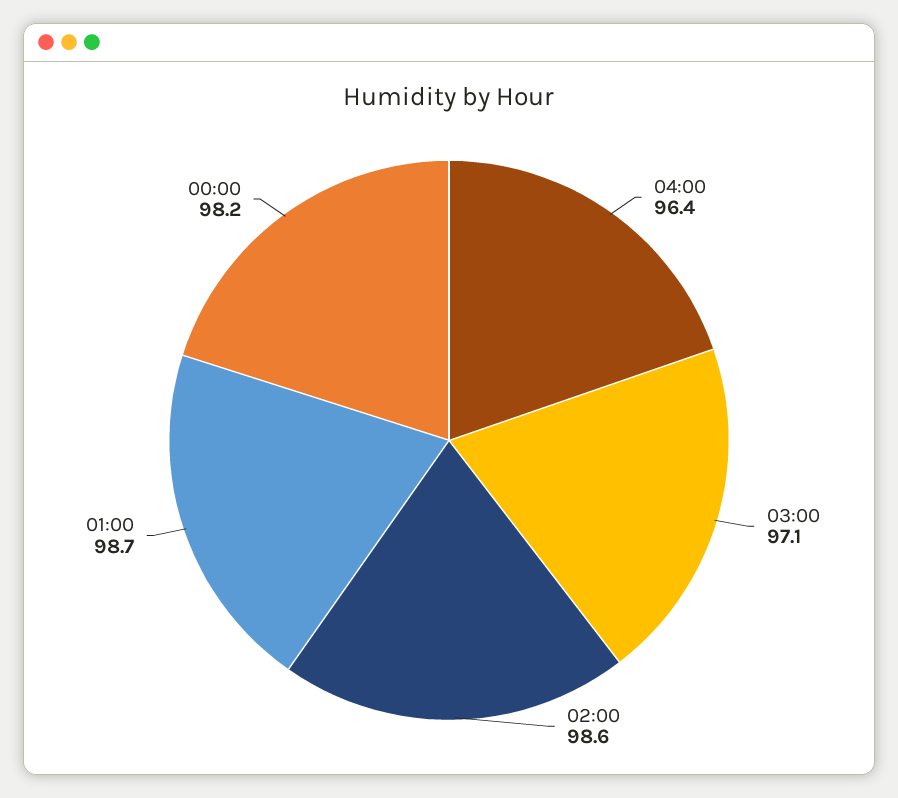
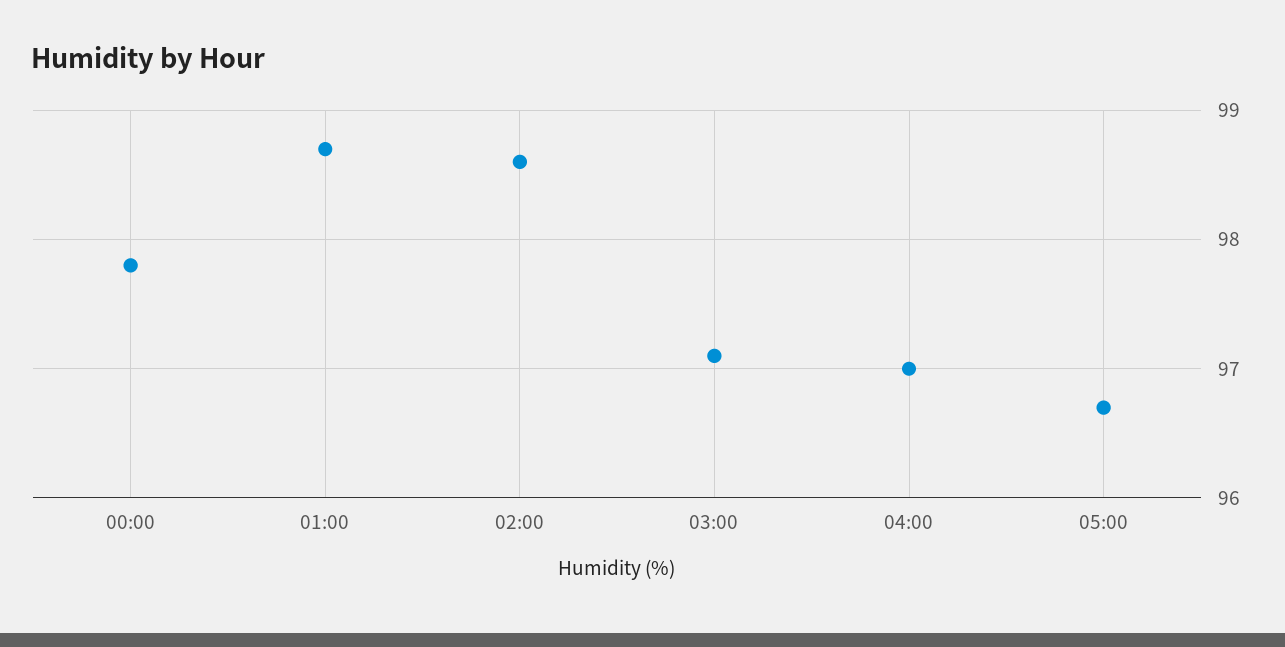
04:00: 96.4 -> 97
00:00: 98.2 -> 97.8
05:00: none -> 96.7

